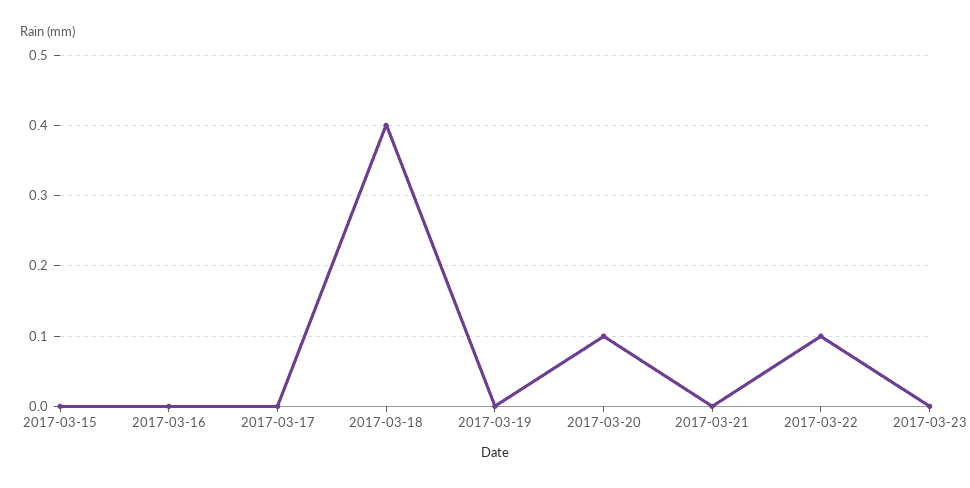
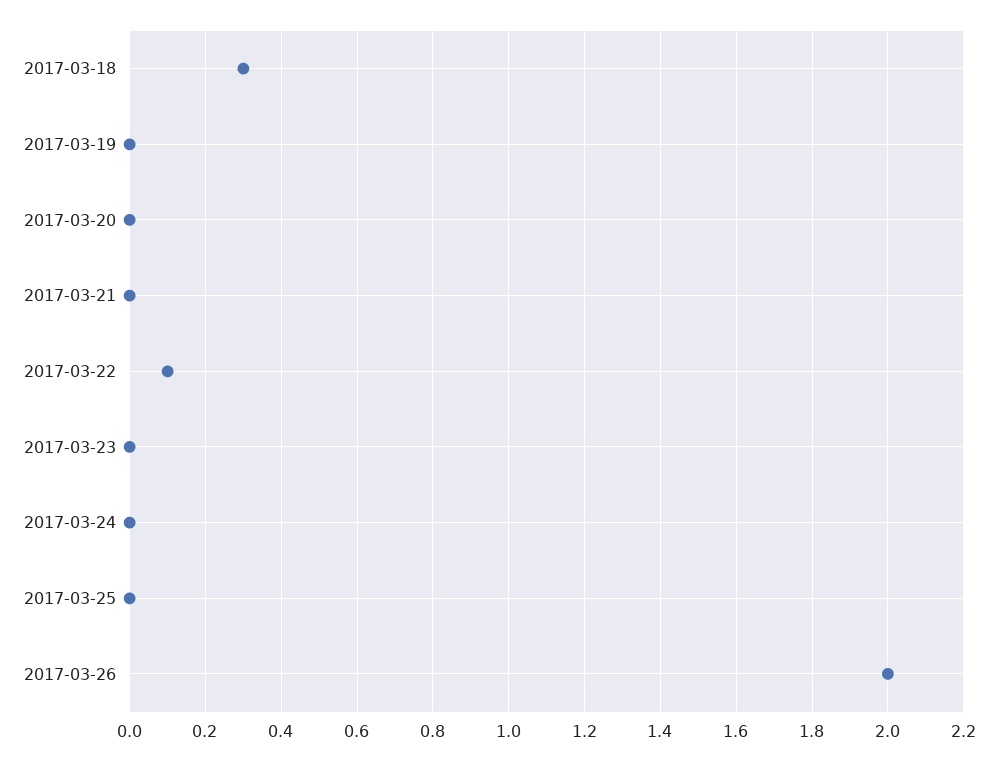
2017-03-15: 0 -> none
2017-03-16: 0 -> none
2017-03-17: 0 -> none
2017-03-18: 0.4 -> 0.3
2017-03-20: 0.1 -> 0
2017-03-24: none -> 0
2017-03-25: none -> 0
2017-03-26: none -> 2

